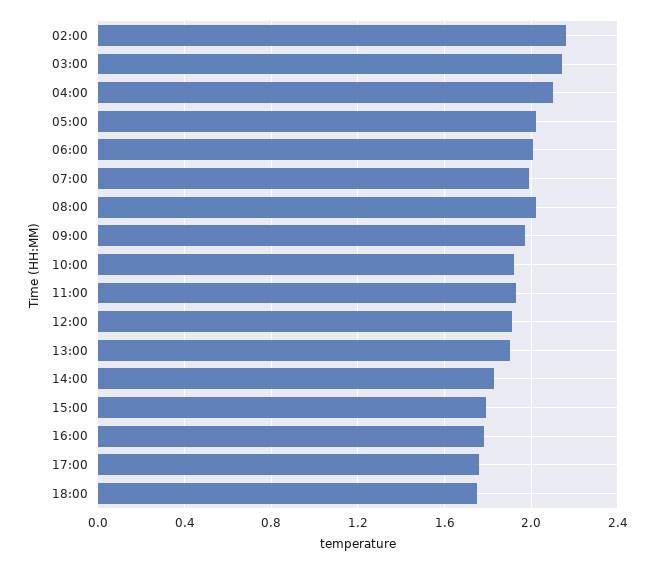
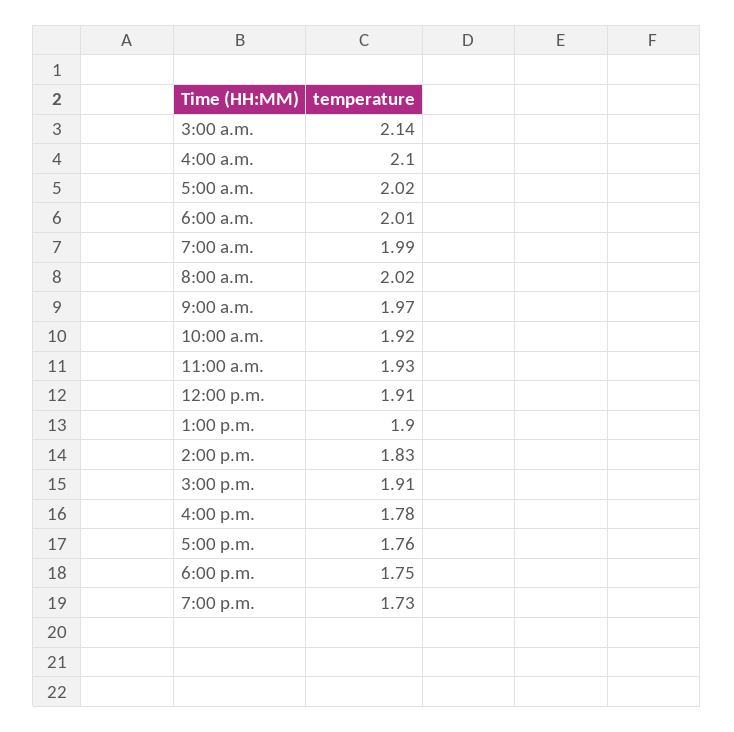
02:00: 2.15 -> none
15:00: 1.8 -> 1.91
7:00 p.m.: none -> 1.73

